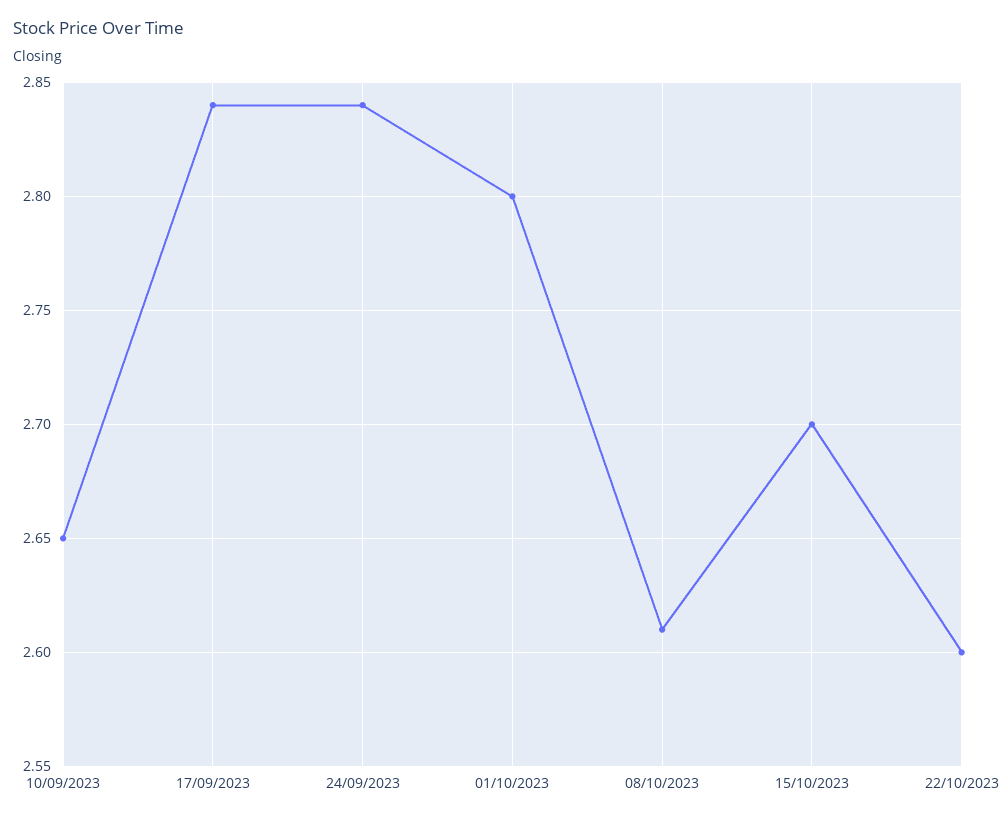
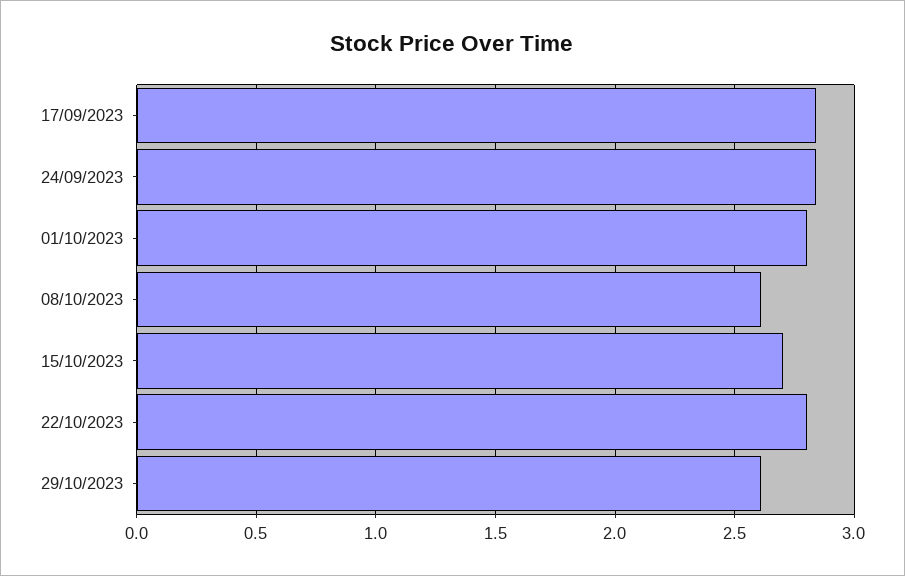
10/09/2023: 2.65 -> none
22/10/2023: 2.6 -> 2.8
29/10/2023: none -> 2.6

